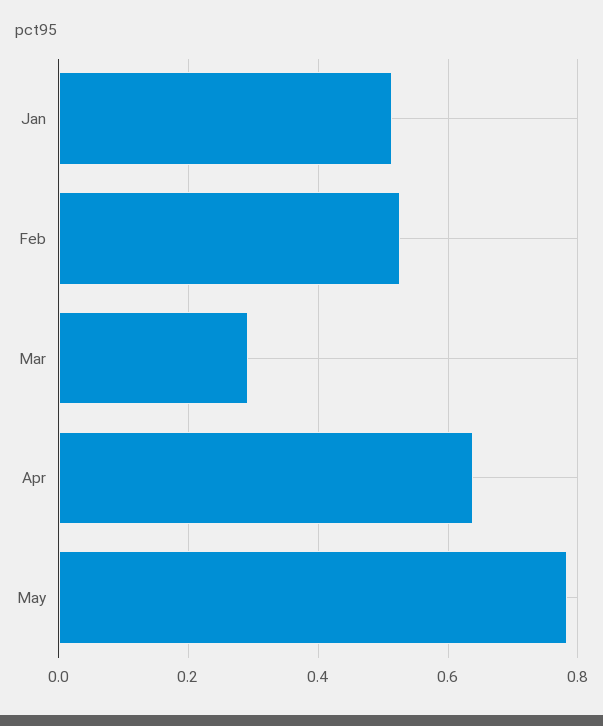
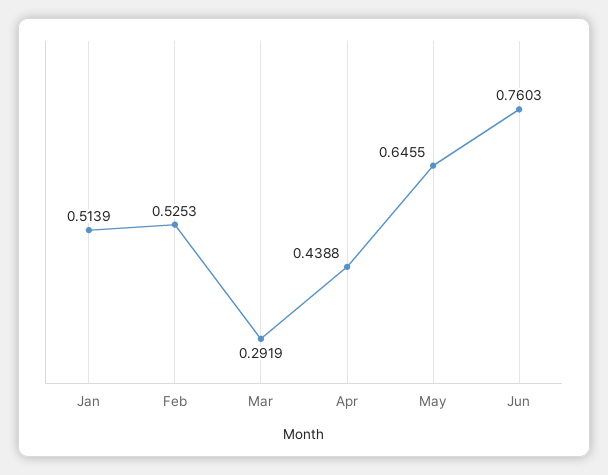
Apr: 0.64 -> 0.4388
May: 0.78 -> 0.6455
Jun: none -> 0.7603

